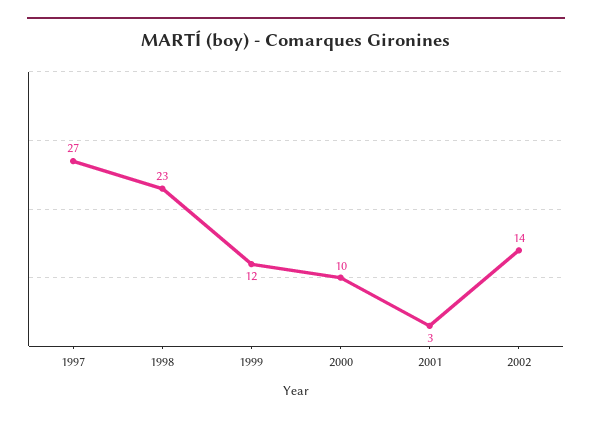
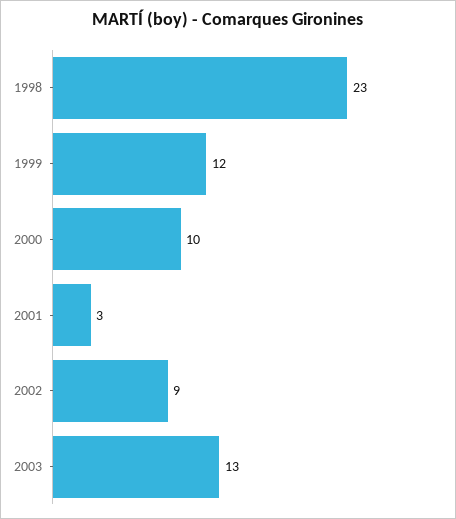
1997: 27 -> none
2002: 14 -> 9
2003: none -> 13

